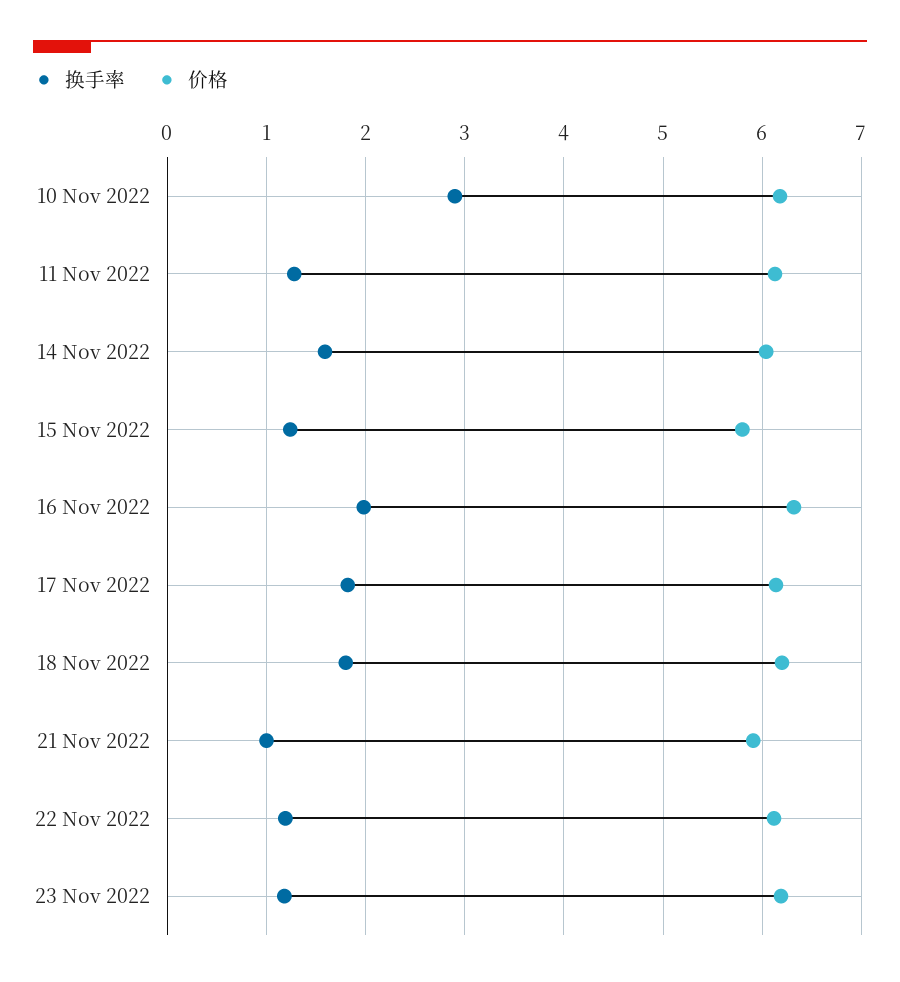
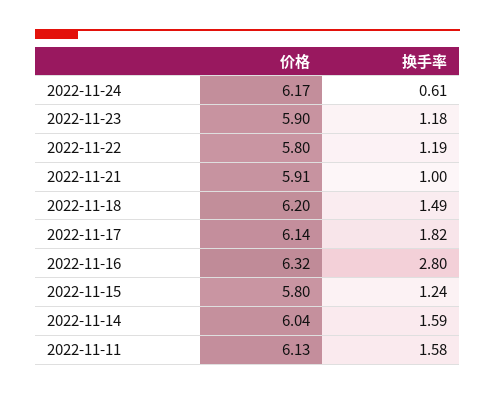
换手率, 10 Nov 2022: 2.9 -> none
价格, 10 Nov 2022: 6.2 -> none
换手率, 11 Nov 2022: 1.3 -> 1.58
换手率, 16 Nov 2022: 2 -> 2.8
换手率, 18 Nov 2022: 1.8 -> 1.49
价格, 22 Nov 2022: 6.1 -> 5.8
价格, 23 Nov 2022: 6.2 -> 5.9
价格, 2022-11-24: none -> 6.17
换手率, 2022-11-24: none -> 0.61

